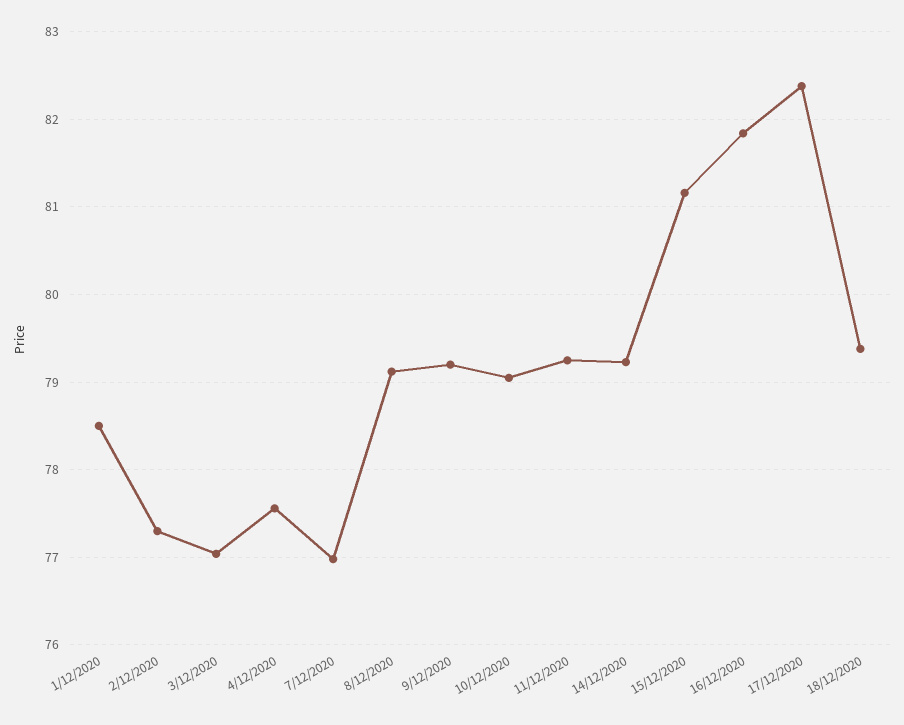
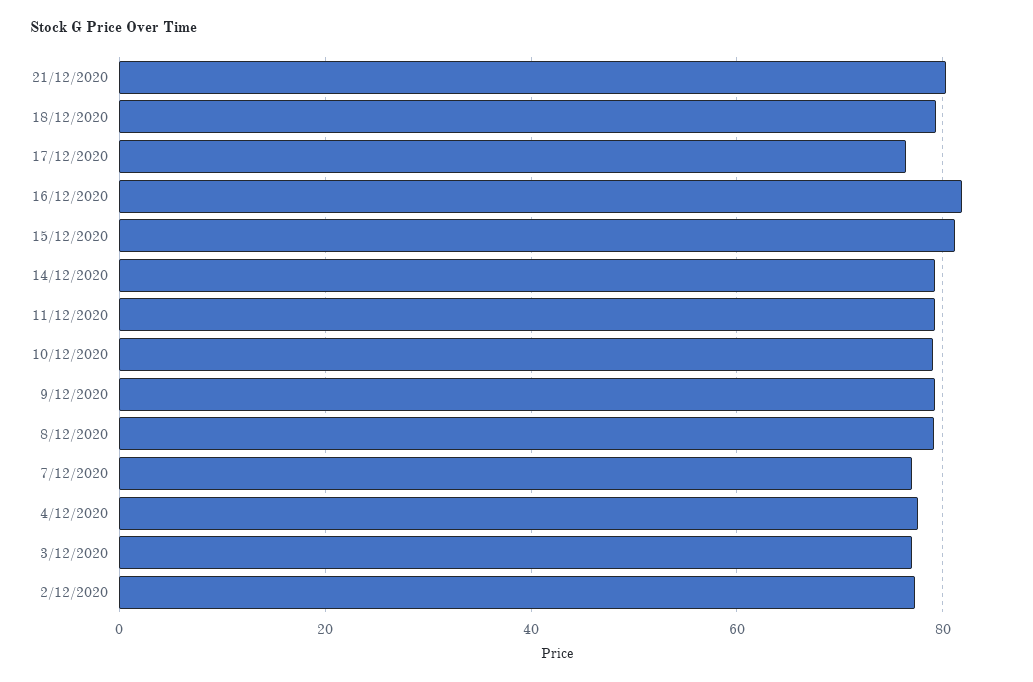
1/12/2020: 78.5 -> none
17/12/2020: 82.4 -> 76
21/12/2020: none -> 80

